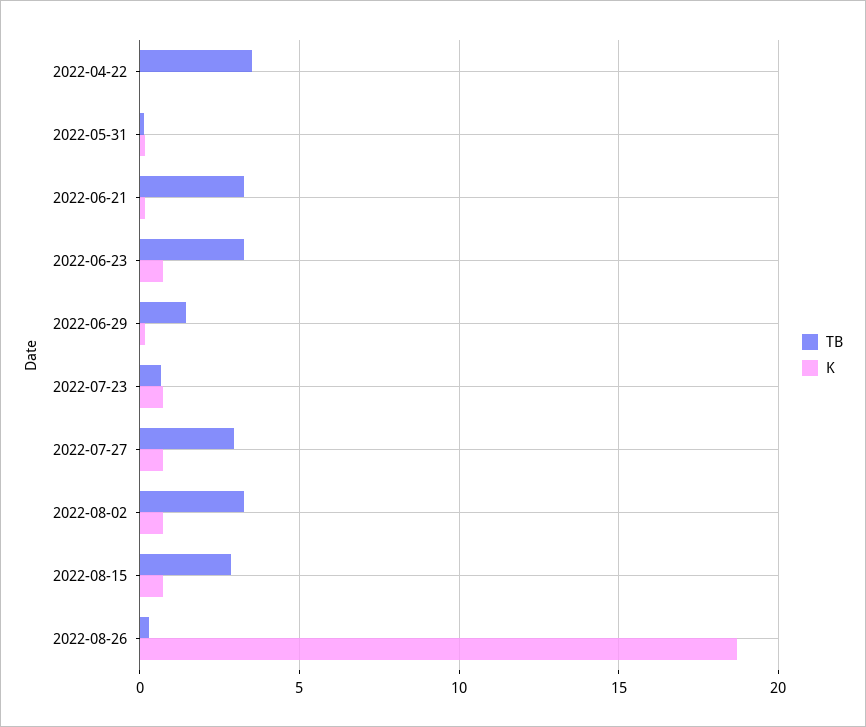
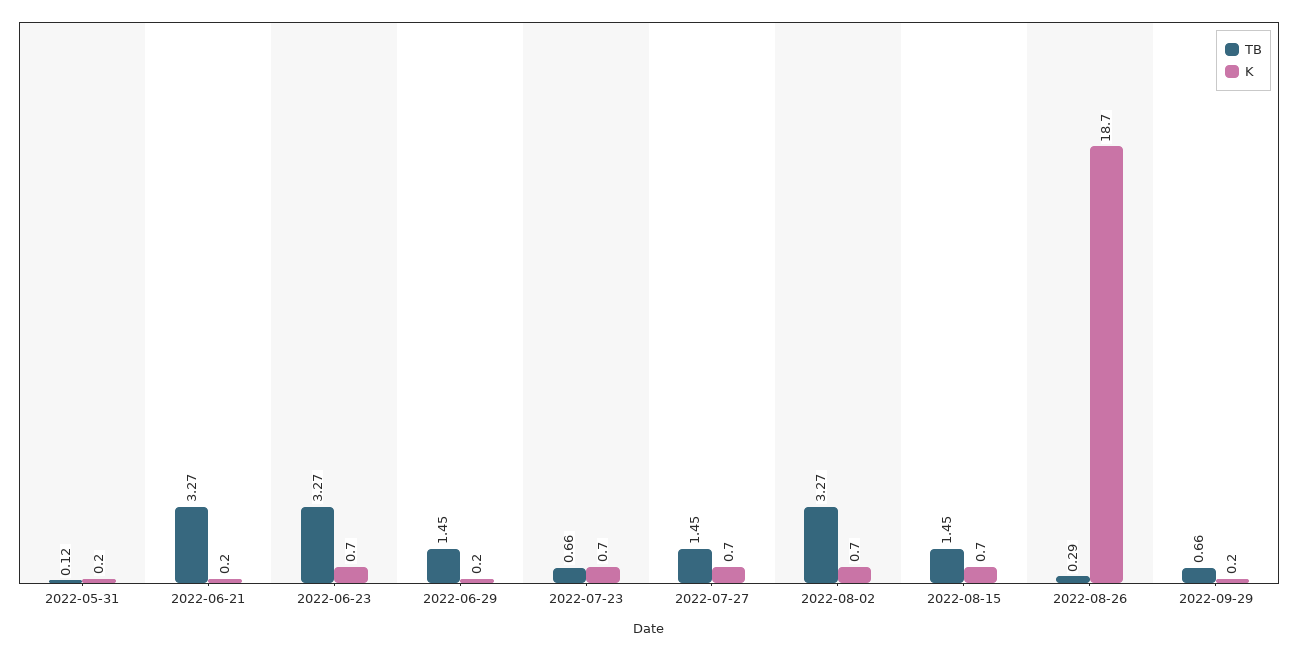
TB, 2022-04-22: 3.5 -> none
K, 2022-04-22: 0 -> none
TB, 2022-07-27: 3 -> 1.45
TB, 2022-08-15: 3 -> 1.45
TB, 2022-09-29: none -> 0.66
K, 2022-09-29: none -> 0.2

